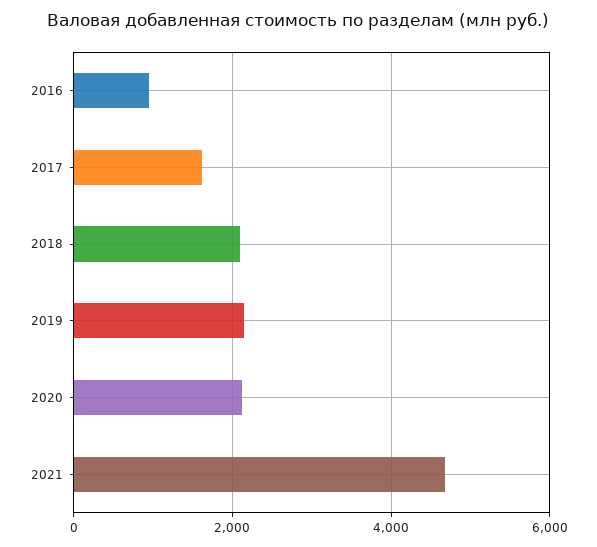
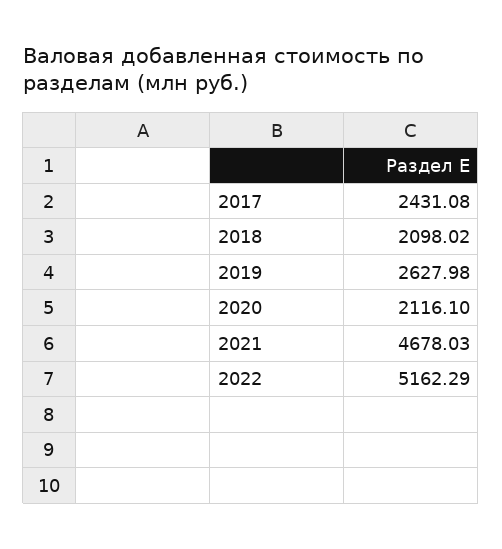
2016: 1000 -> none
2017: 1600 -> 2431.08
2019: 2200 -> 2627.98
2022: none -> 5162.29

